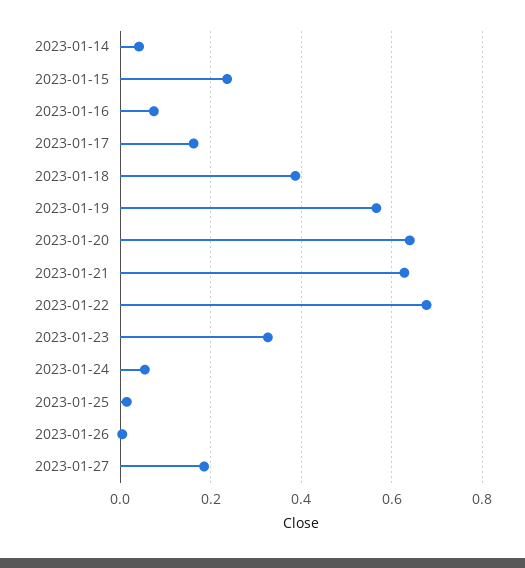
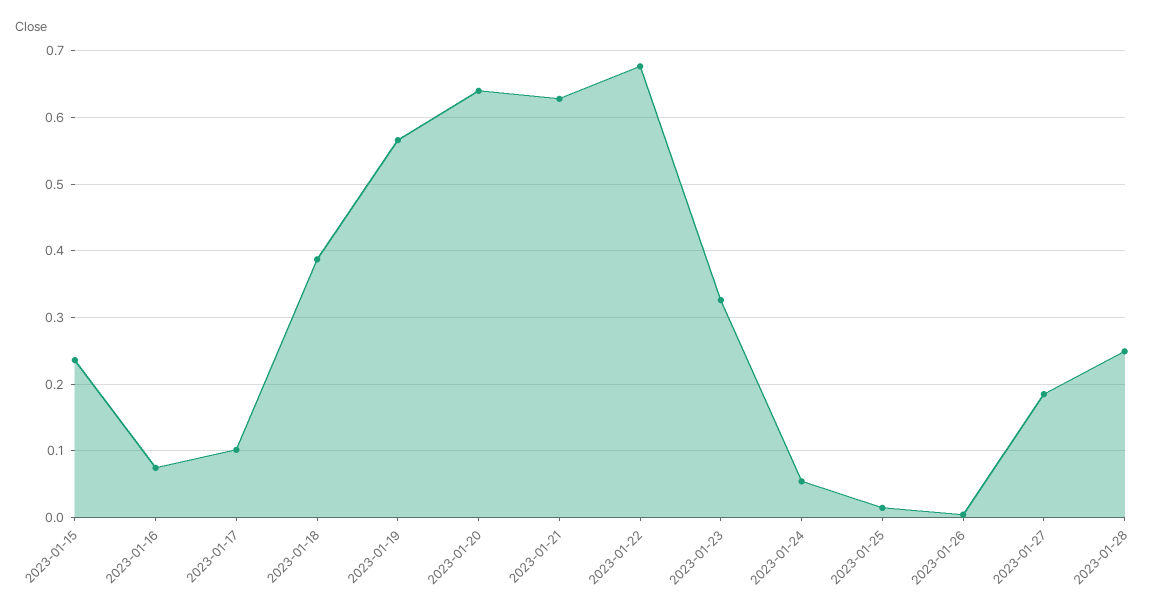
2023-01-14: 0.04 -> none
2023-01-17: 0.16 -> 0.1
2023-01-28: none -> 0.25

